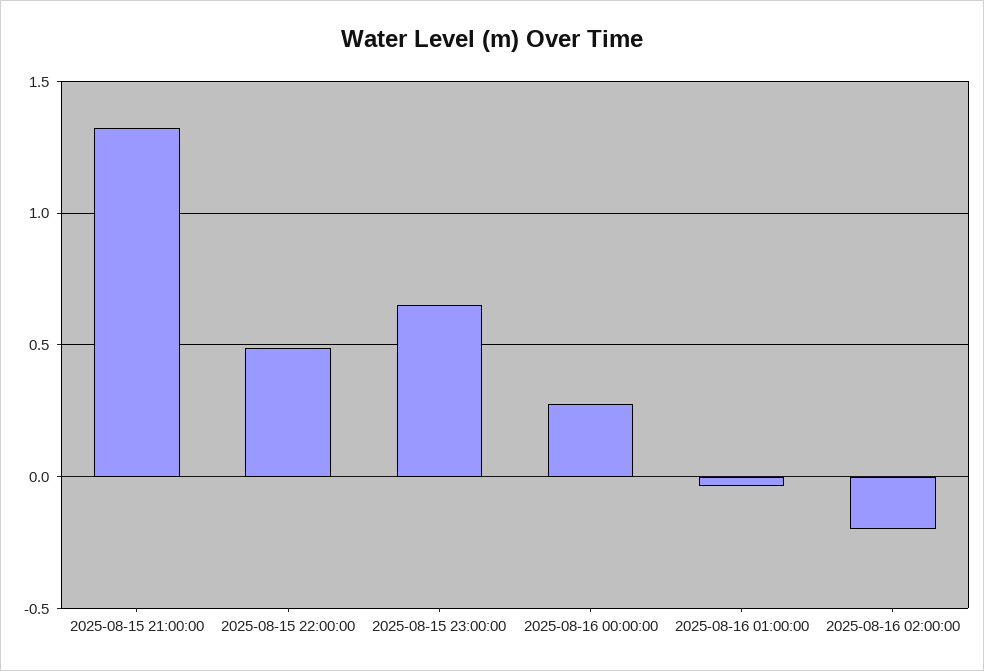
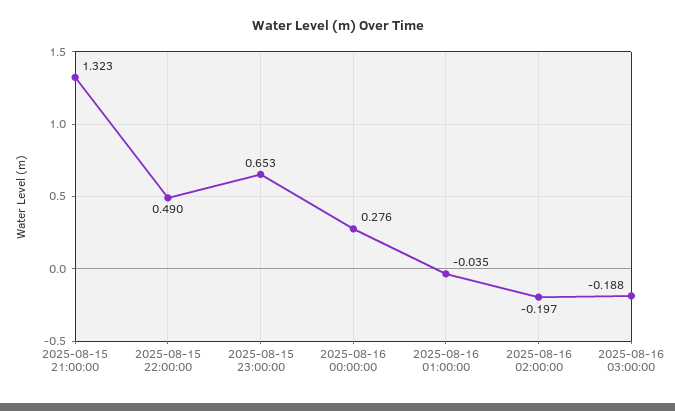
2025-08-16 03:00:00: none -> -0.188

